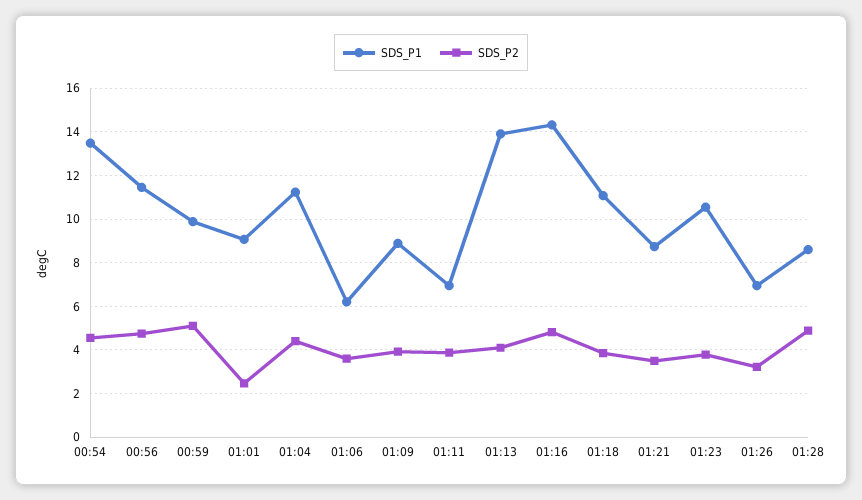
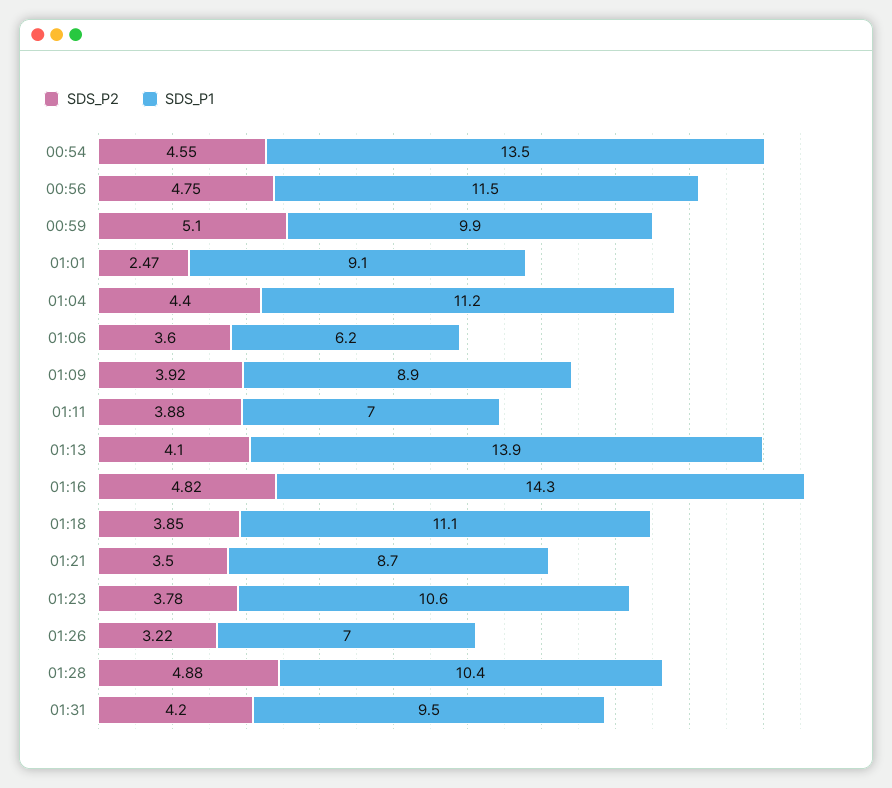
SDS_P1, 01:28: 8.5 -> 10.4
SDS_P2, 01:31: none -> 4.2
SDS_P1, 01:31: none -> 9.5

